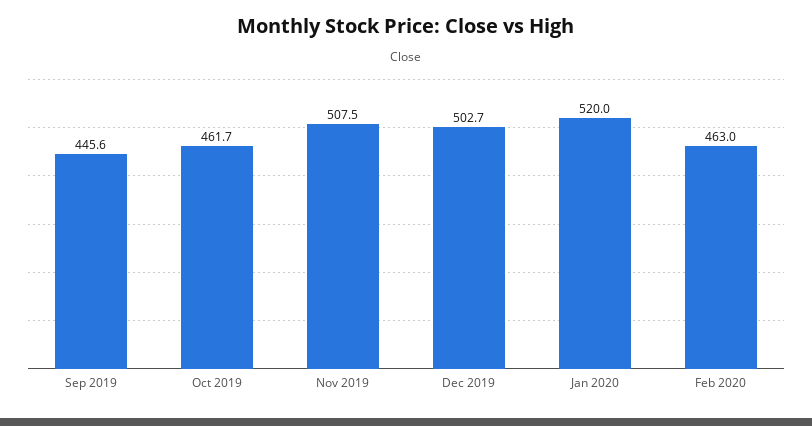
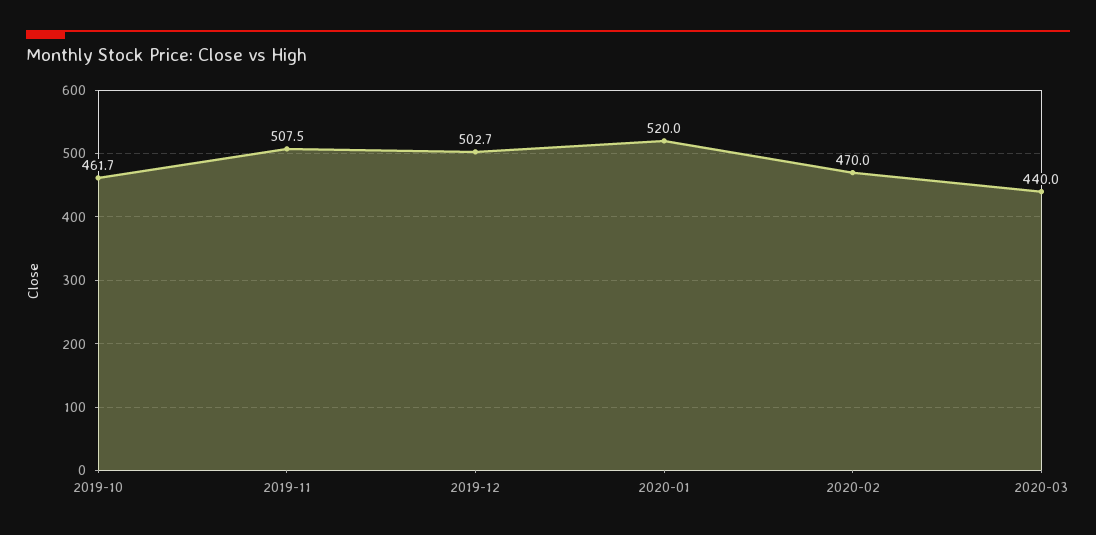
Sep 2019: 445.6 -> none
Feb 2020: 463 -> 470
2020-03: none -> 440

